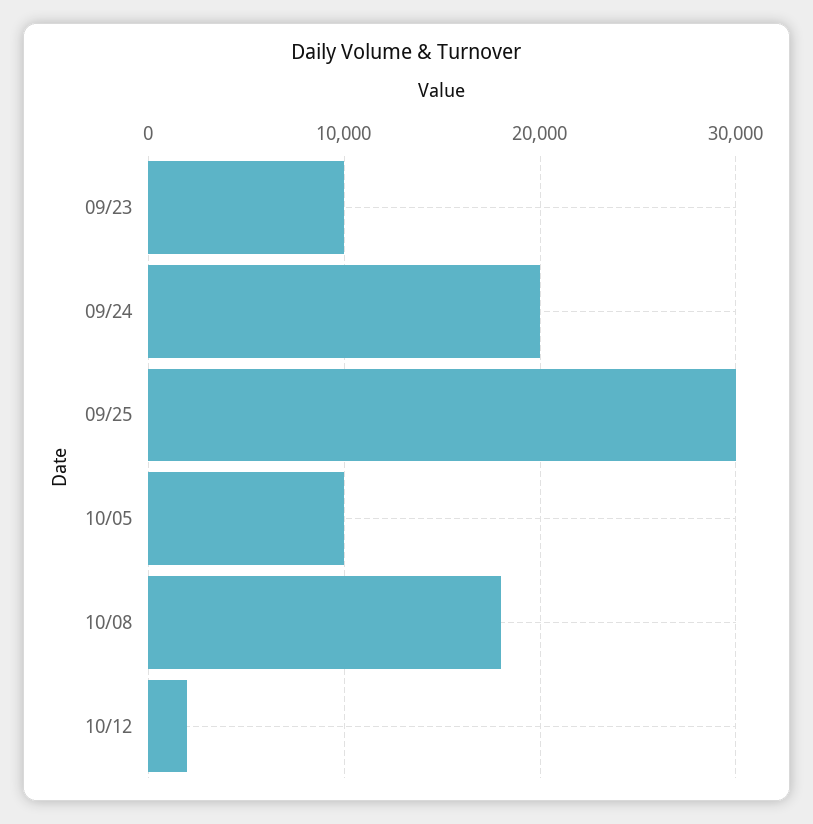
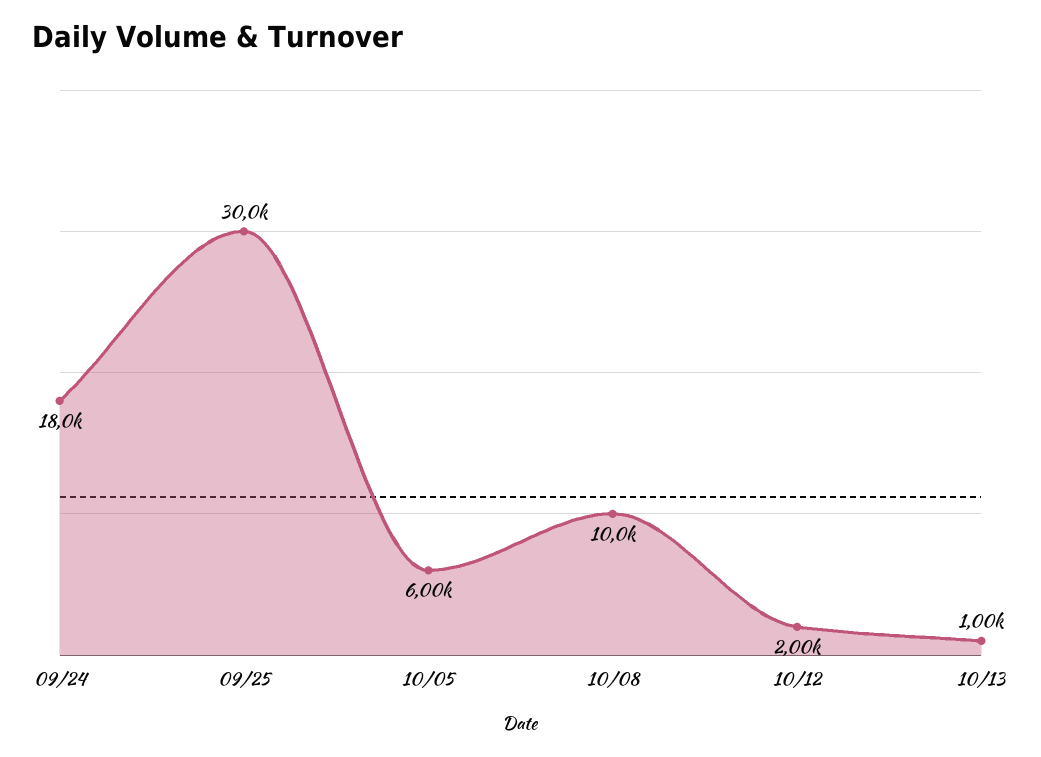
09/23: 10000 -> none
09/24: 20000 -> 18000
10/05: 10000 -> 6000
10/08: 18000 -> 10000
10/13: none -> 1000

